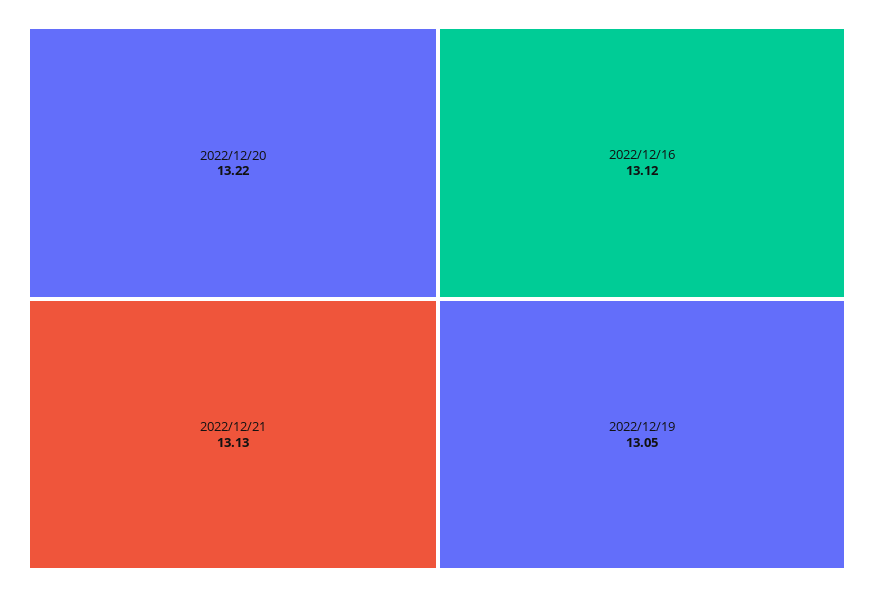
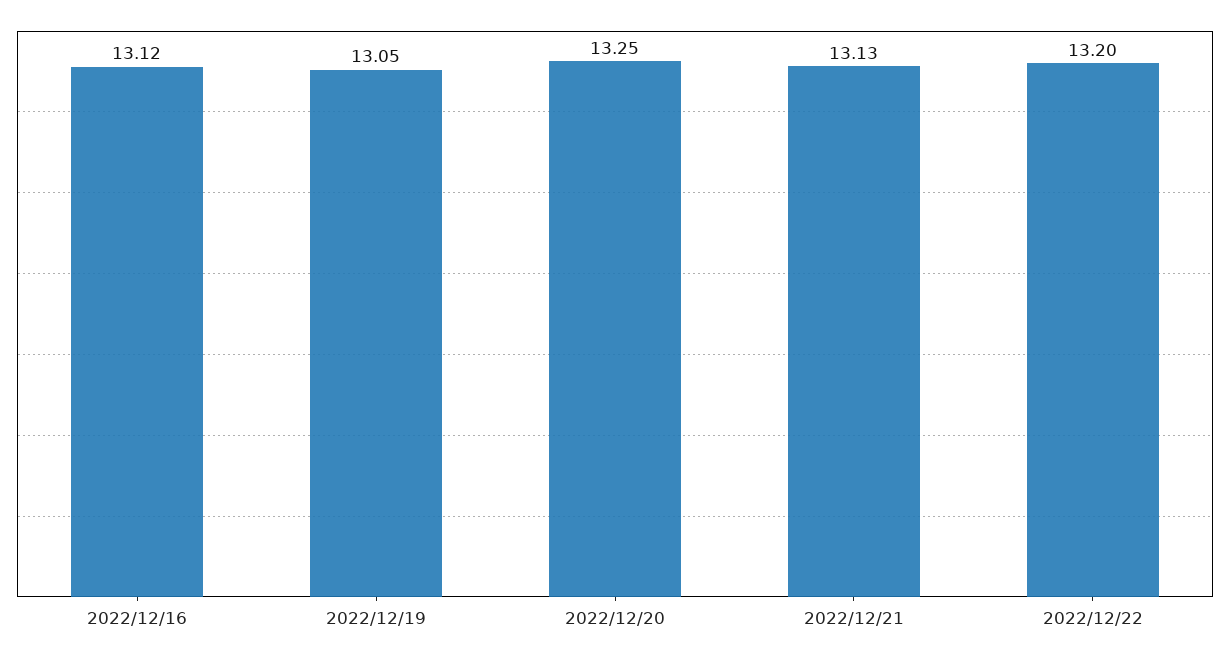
2022/12/20: 13.22 -> 13.25
2022/12/22: none -> 13.2

